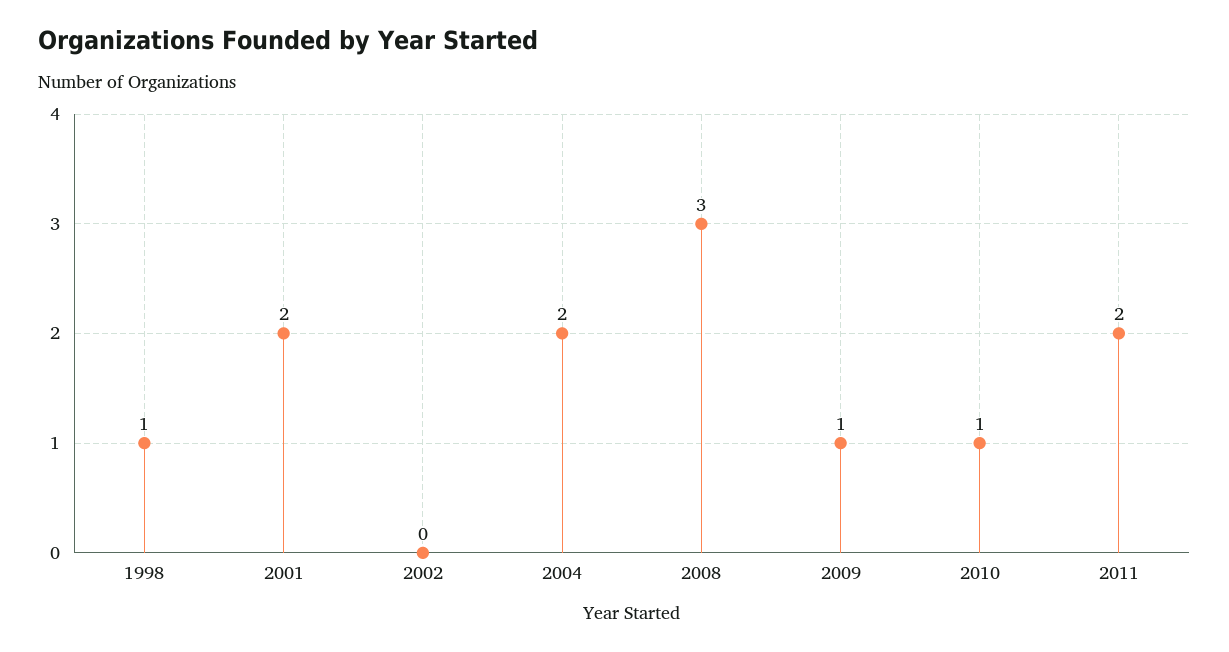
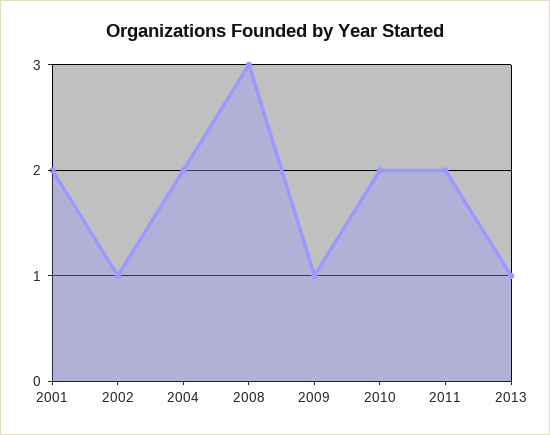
1998: 1 -> none
2002: 0 -> 1
2010: 1 -> 2
2013: none -> 1

